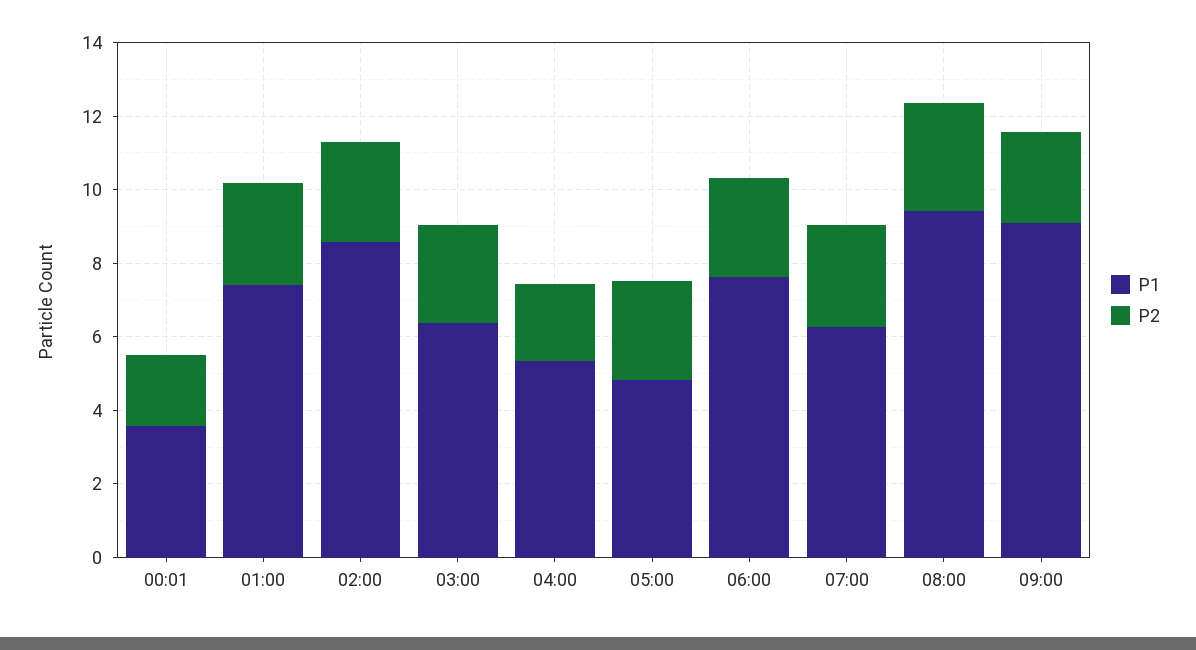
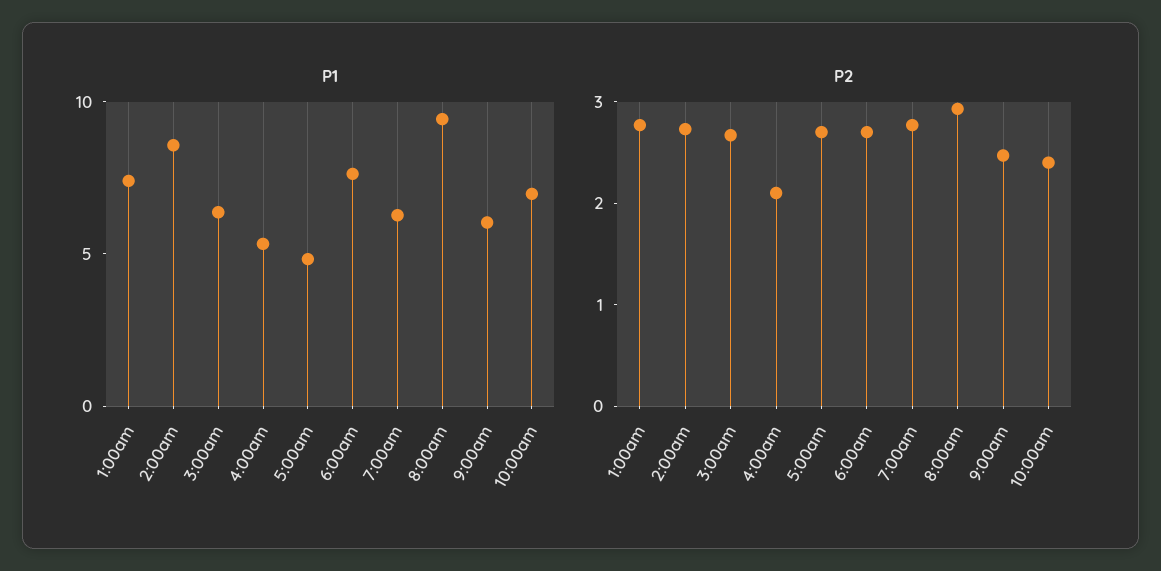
P1, 00:01: 3.5 -> none
P2, 00:01: 2 -> none
P1, 09:00: 9 -> 6
P1, 10:00am: none -> 7
P2, 10:00am: none -> 2.4

